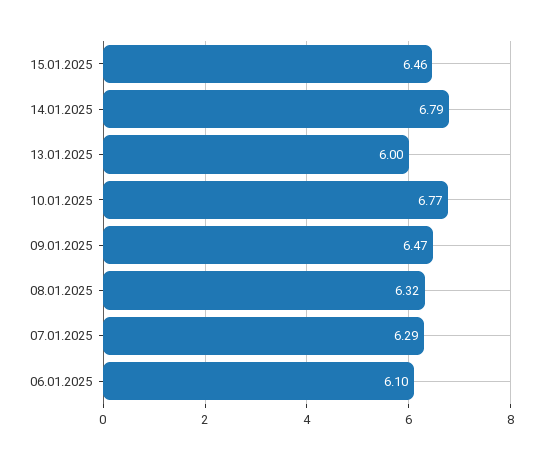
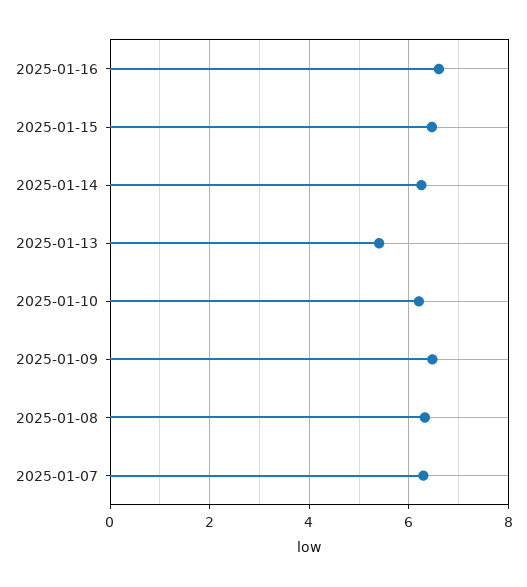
14.01.2025: 6.79 -> 6.2
13.01.2025: 6 -> 5.4
10.01.2025: 6.77 -> 6.2
06.01.2025: 6.1 -> none
2025-01-16: none -> 6.6

